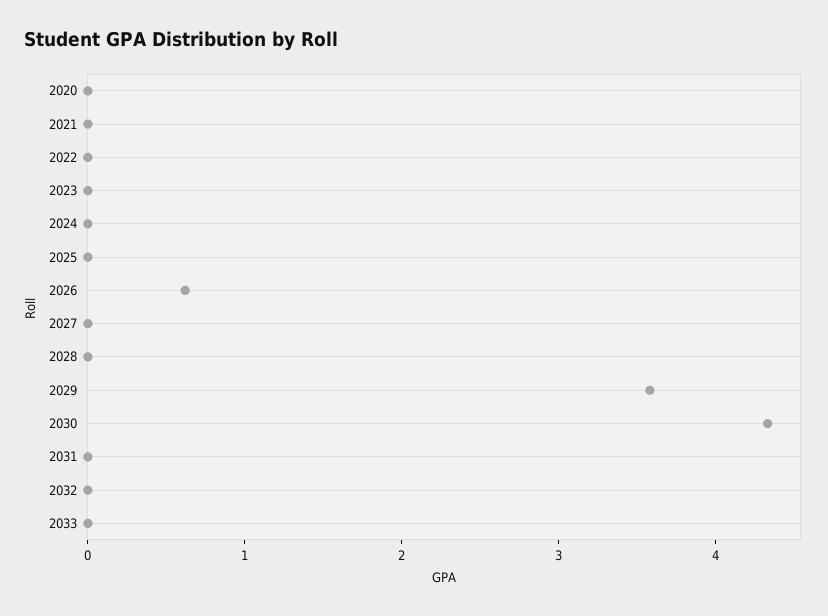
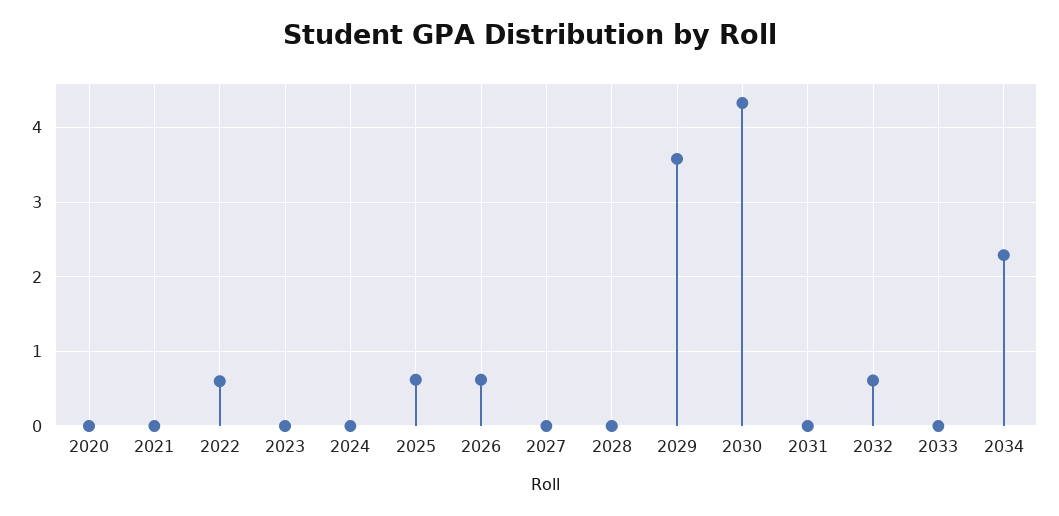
2022: 0 -> 0.6
2025: 0 -> 0.6
2032: 0 -> 0.6
2034: none -> 2.3

